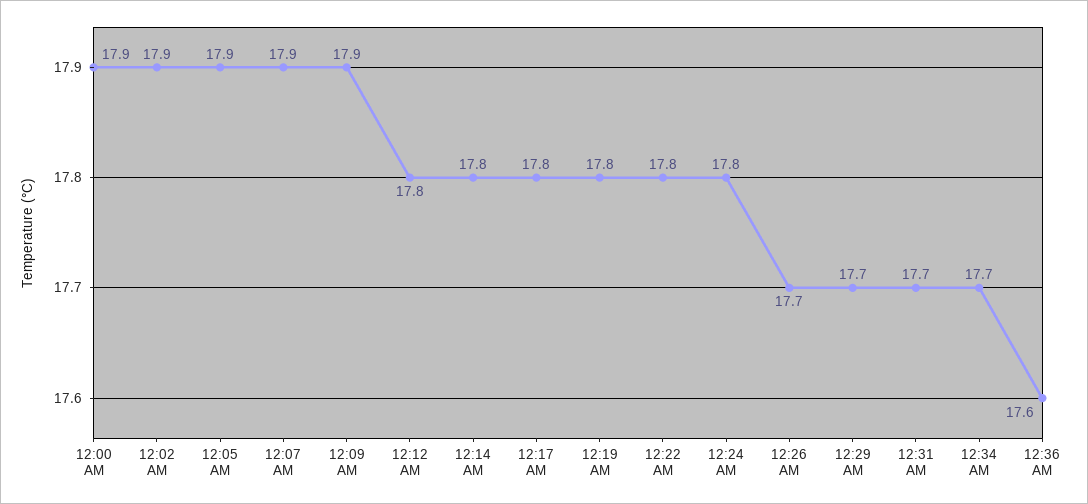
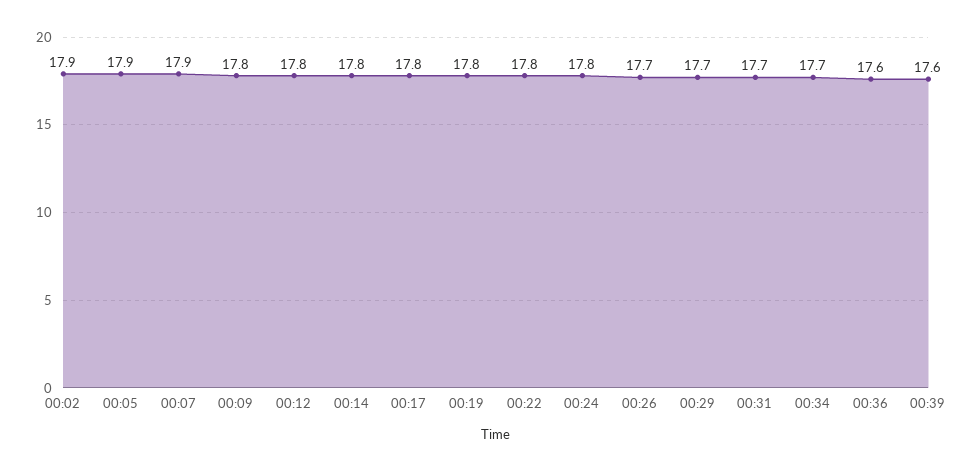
12:00 AM: 17.9 -> none
12:09 AM: 17.9 -> 17.8
00:39: none -> 17.6

